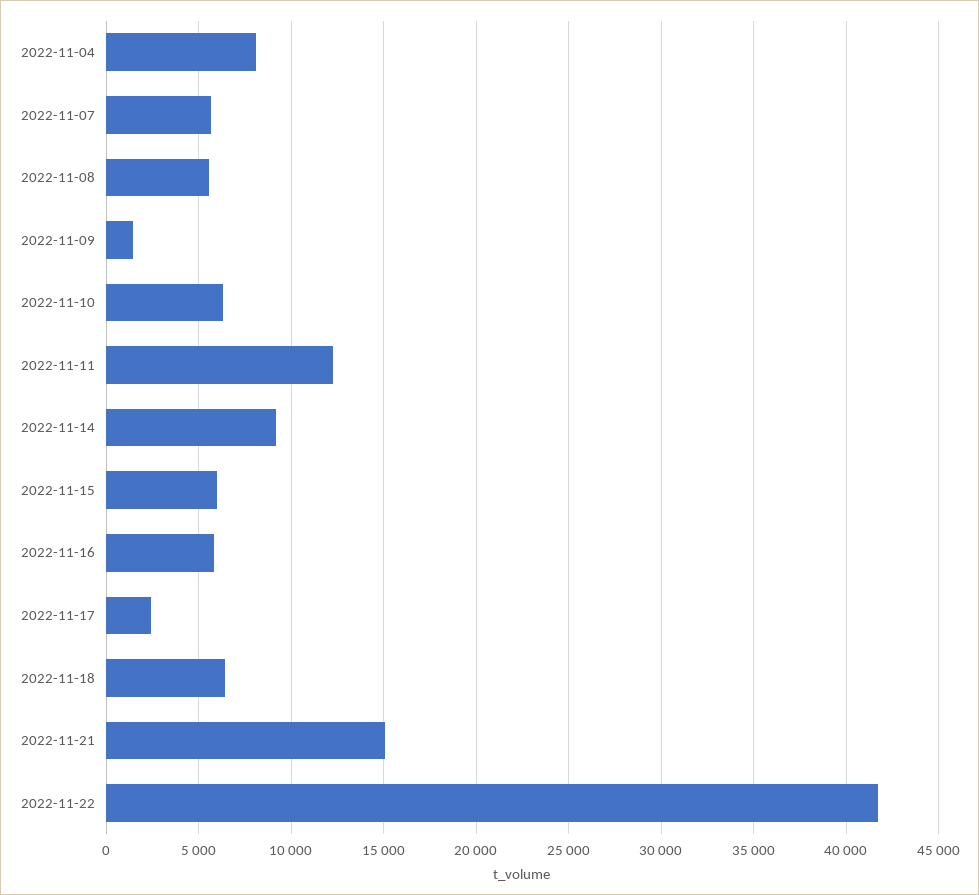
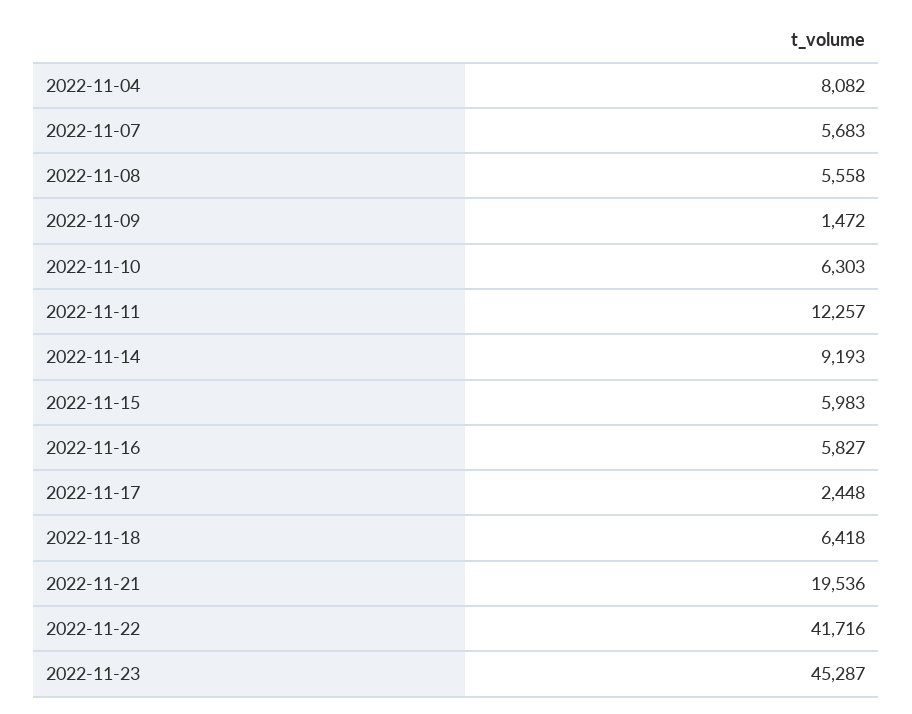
2022-11-21: 15000 -> 19536
2022-11-23: none -> 45287

